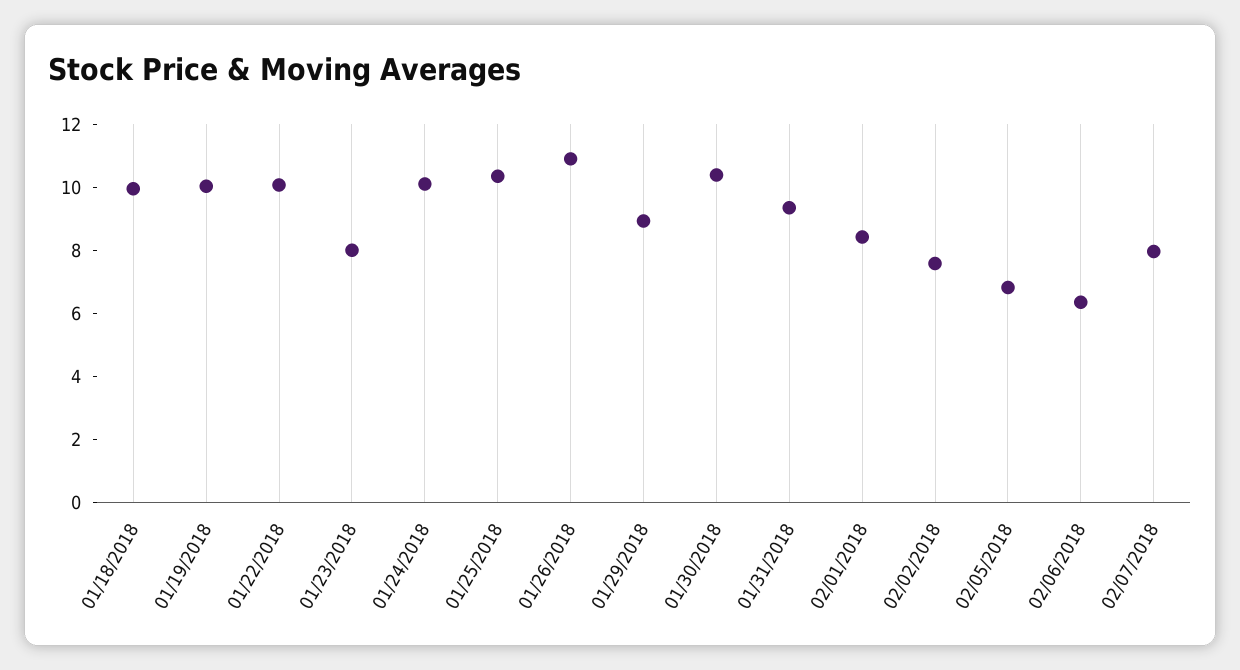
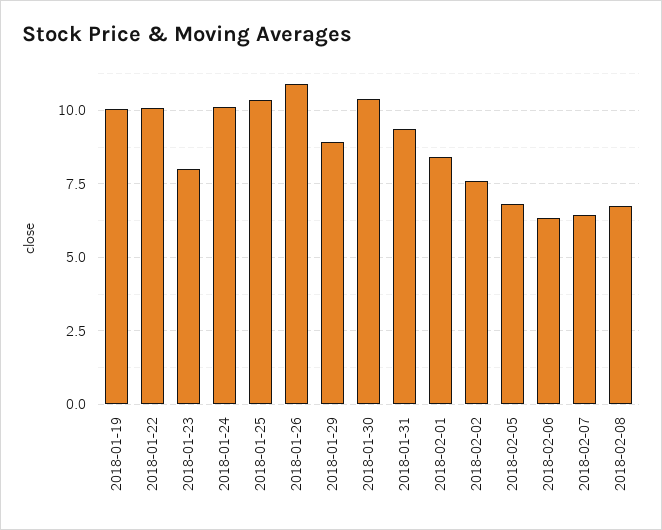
01/18/2018: 10 -> none
02/07/2018: 8 -> 6.5
2018-02-08: none -> 6.75

